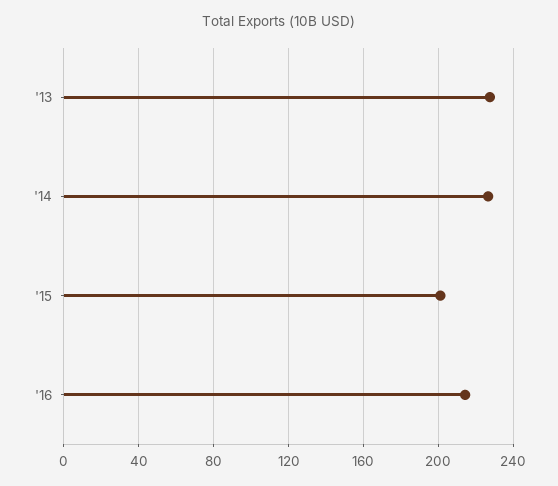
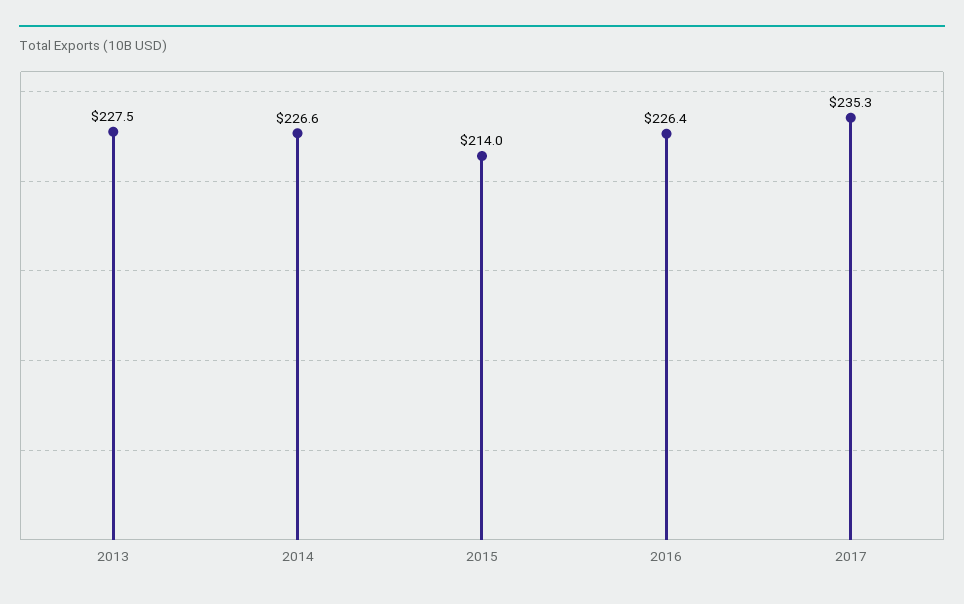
'15: 200 -> 214
'16: 215 -> 226.4
2017: none -> 235.3

